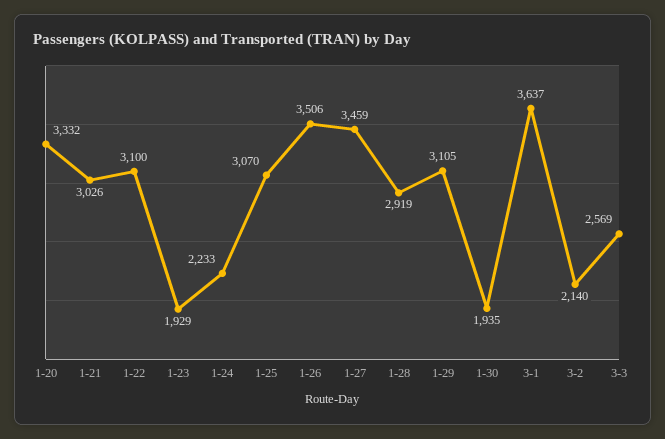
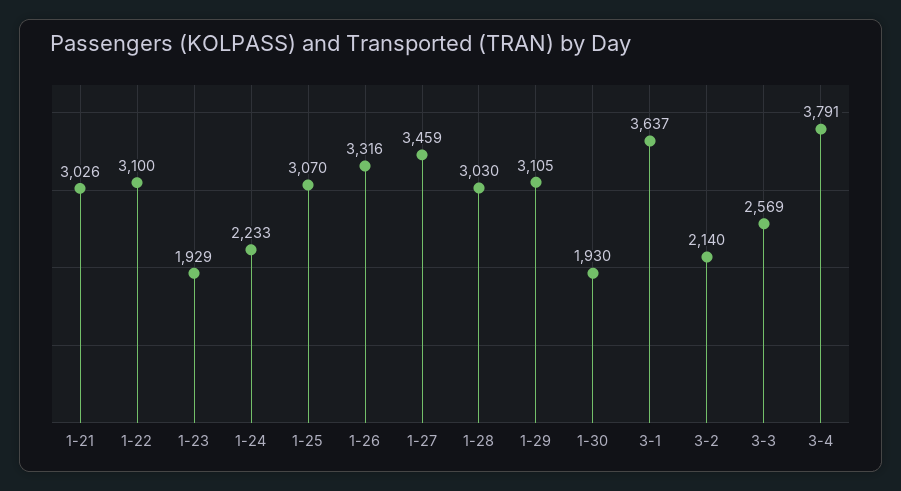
1-20: 3332 -> none
1-26: 3506 -> 3316
1-28: 2919 -> 3030
1-30: 1935 -> 1930
3-4: none -> 3791

